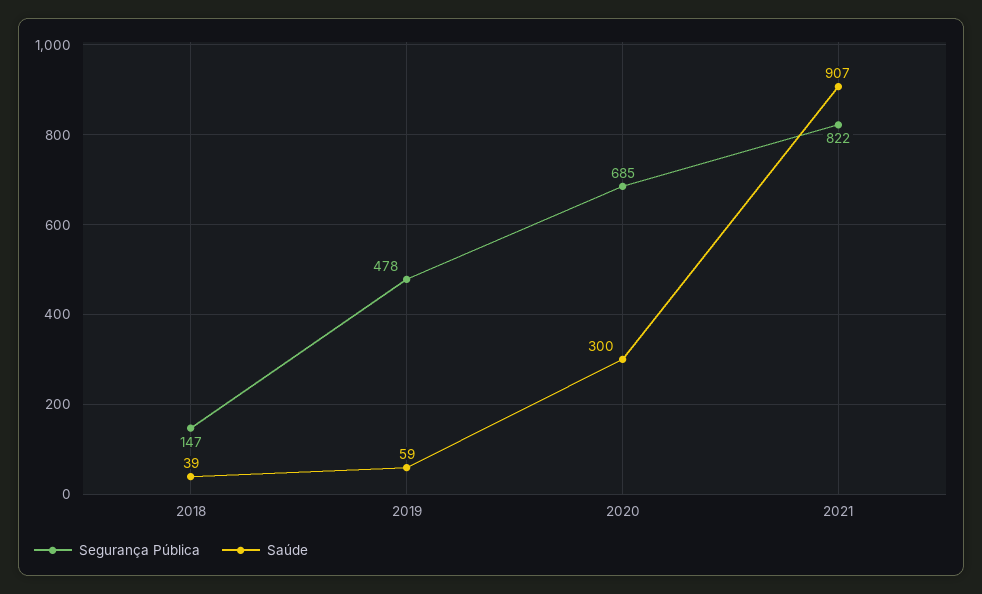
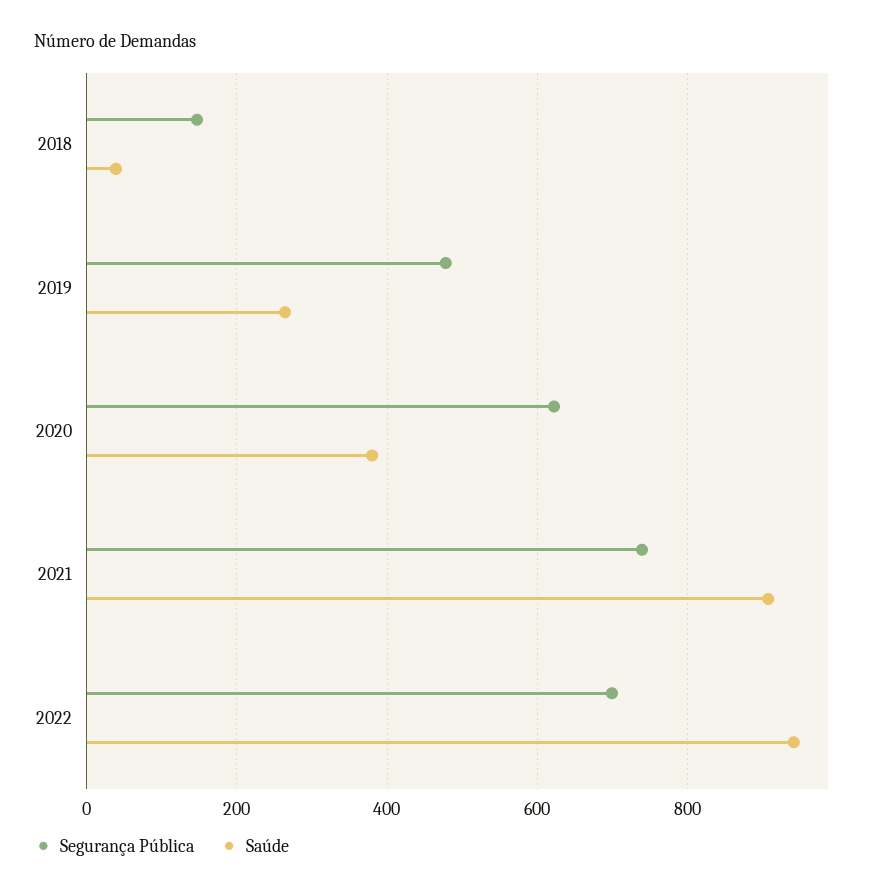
Saúde, 2019: 59 -> 260
Segurança Pública, 2020: 685 -> 620
Saúde, 2020: 300 -> 380
Segurança Pública, 2021: 822 -> 740
Segurança Pública, 2022: none -> 700
Saúde, 2022: none -> 940

